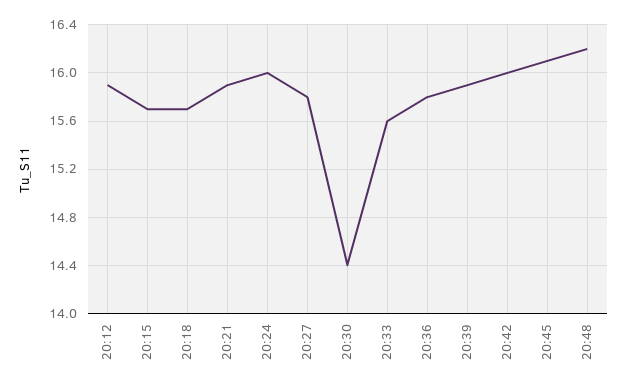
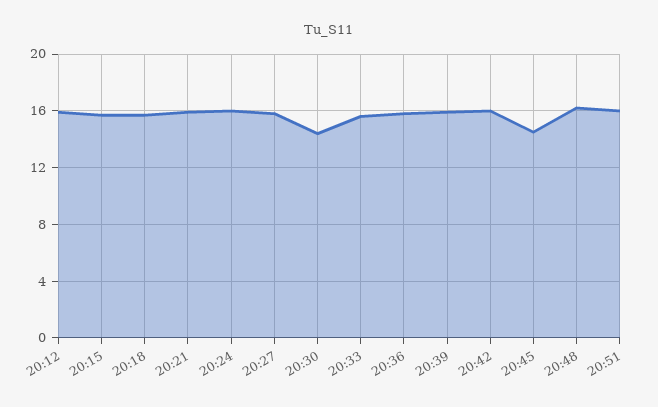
20:45: 16.1 -> 14.5
20:51: none -> 16

